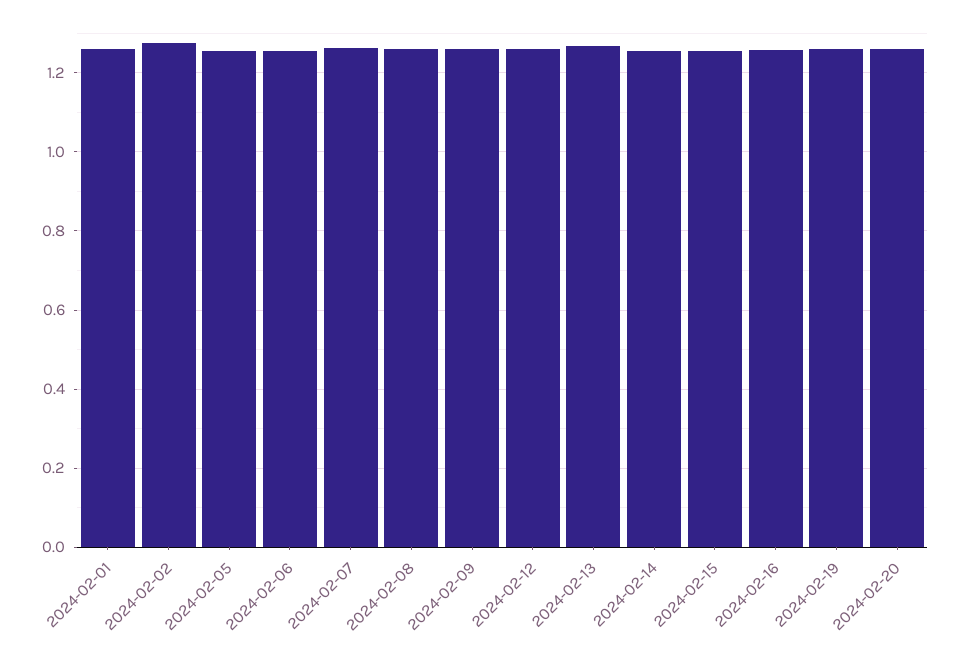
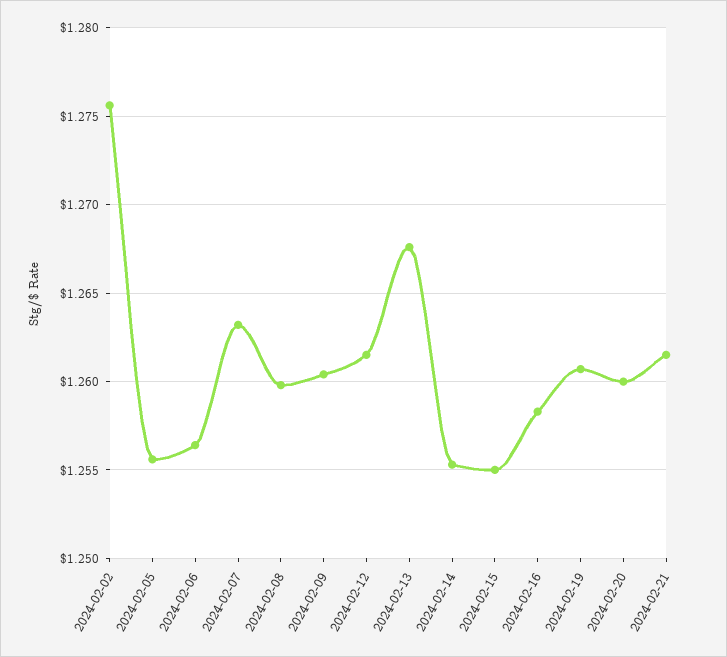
2024-02-01: 1.26 -> none
2024-02-21: none -> 1.2615

